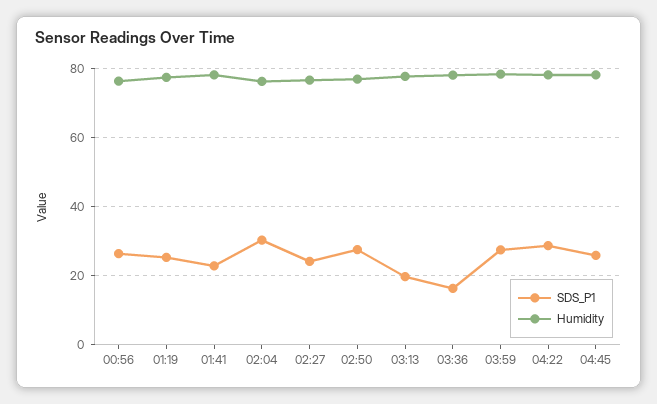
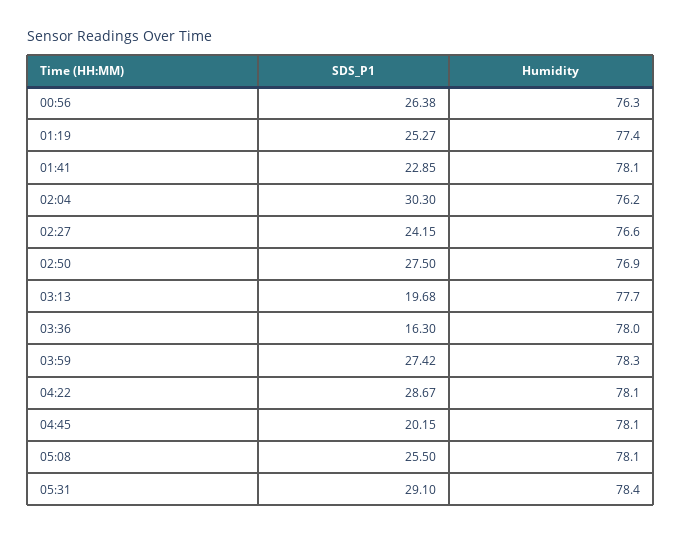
SDS_P1, 04:45: 26 -> 20.15
SDS_P1, 05:08: none -> 25.5
Humidity, 05:08: none -> 78.1
SDS_P1, 05:31: none -> 29.1
Humidity, 05:31: none -> 78.4

